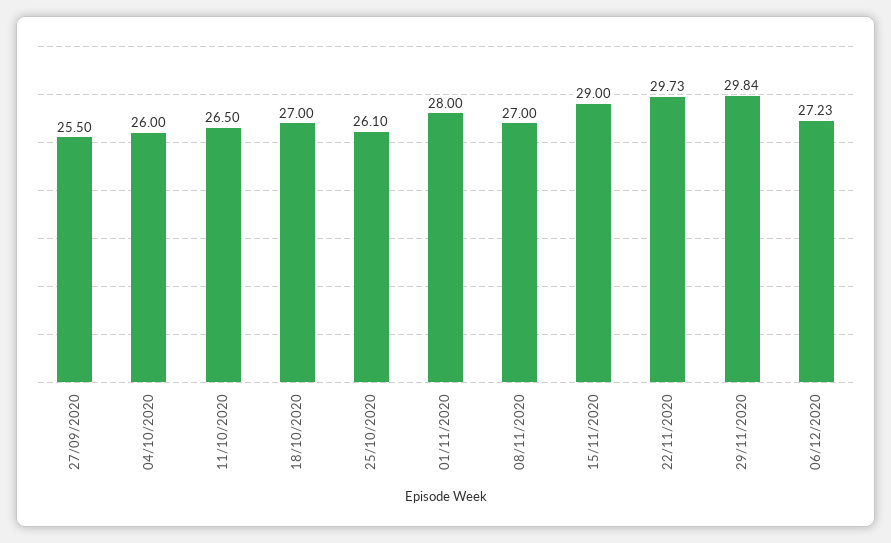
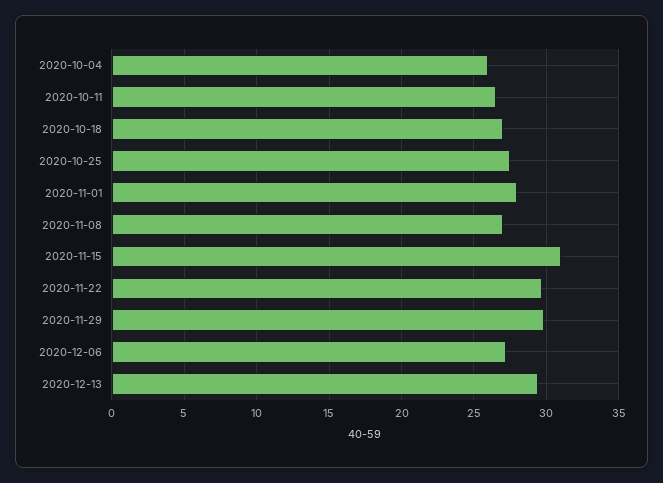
27/09/2020: 25.5 -> none
25/10/2020: 26.1 -> 27.5
15/11/2020: 29 -> 31
2020-12-13: none -> 29.5

